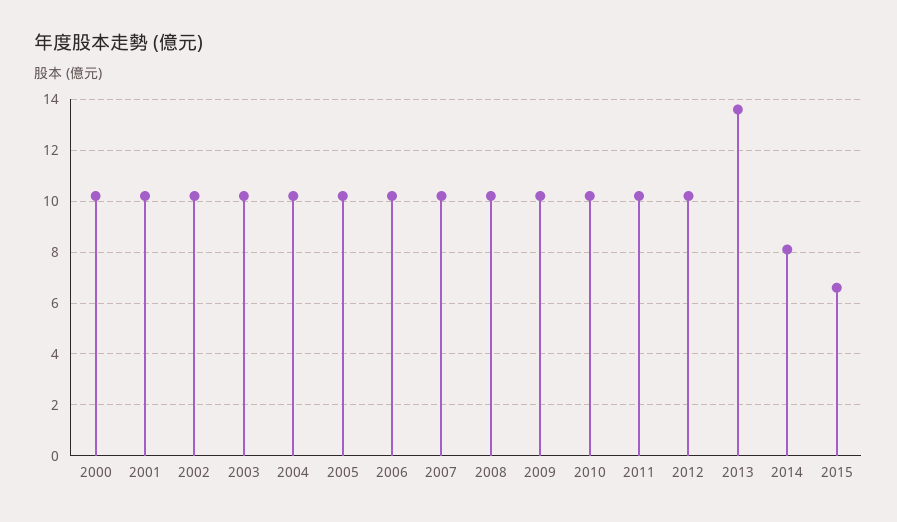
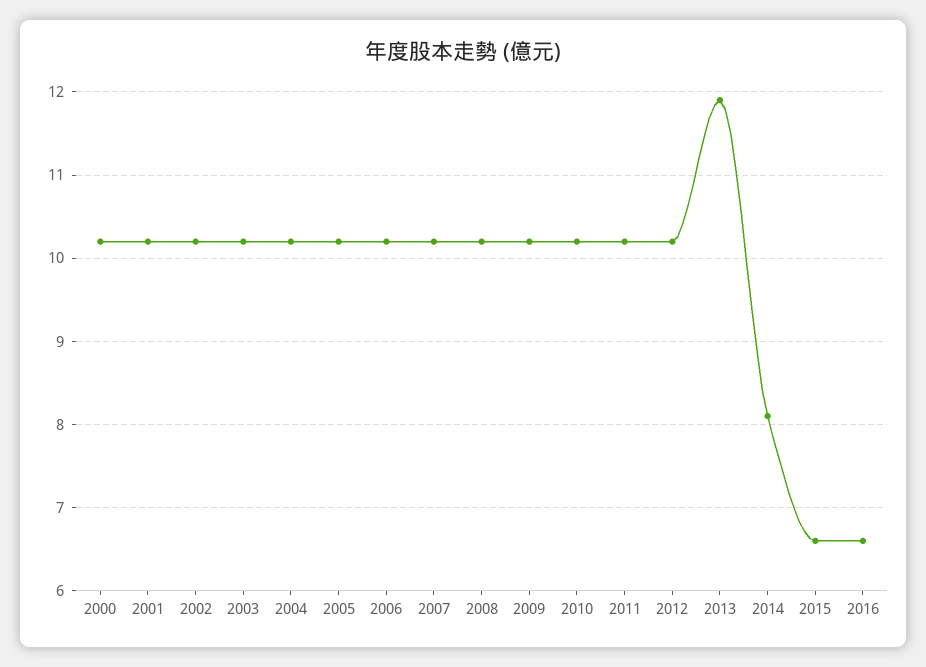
2013: 13.5 -> 11.9
2016: none -> 6.6

